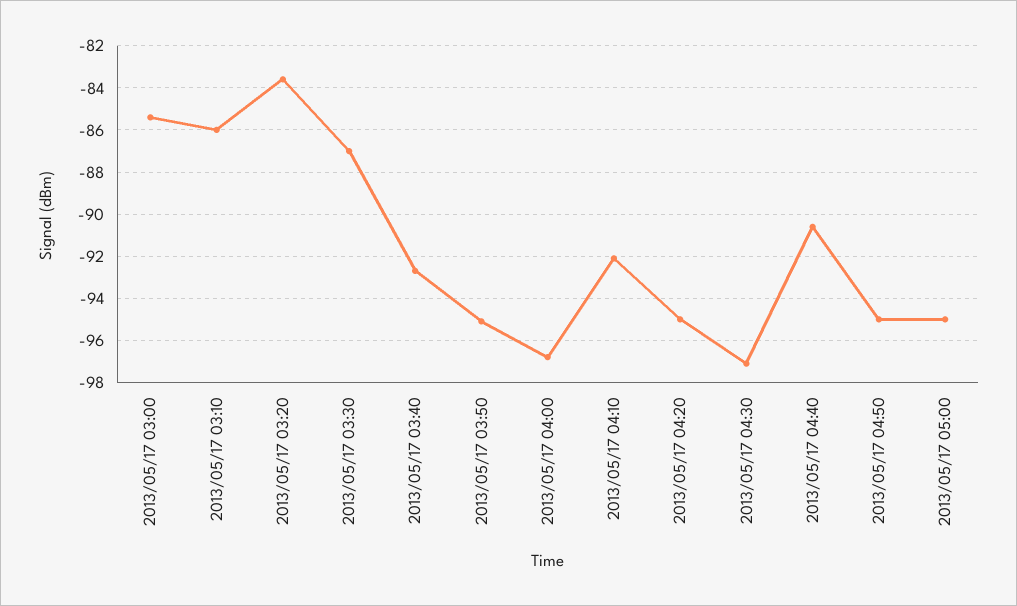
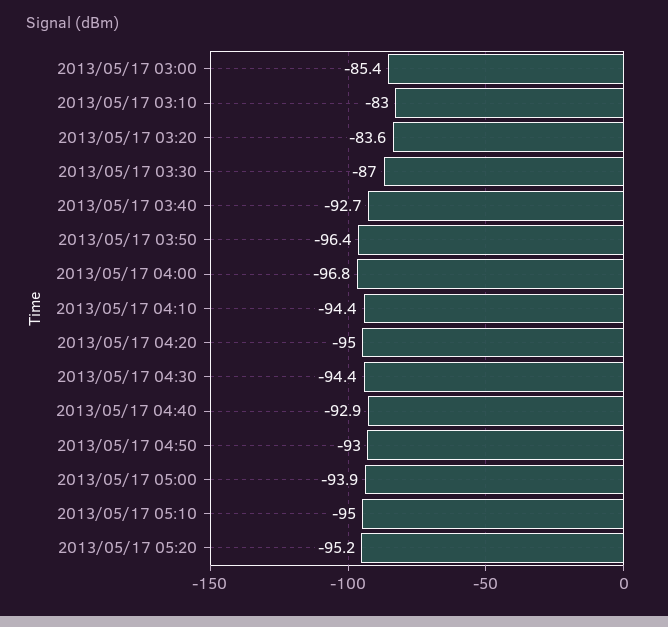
2013/05/17 03:10: -86 -> -83
2013/05/17 03:50: -95 -> -96.4
2013/05/17 04:10: -92 -> -94.4
2013/05/17 04:30: -97 -> -94.4
2013/05/17 04:40: -90.5 -> -92.9
2013/05/17 04:50: -95 -> -93
2013/05/17 05:00: -95 -> -93.9
2013/05/17 05:10: none -> -95
2013/05/17 05:20: none -> -95.2

